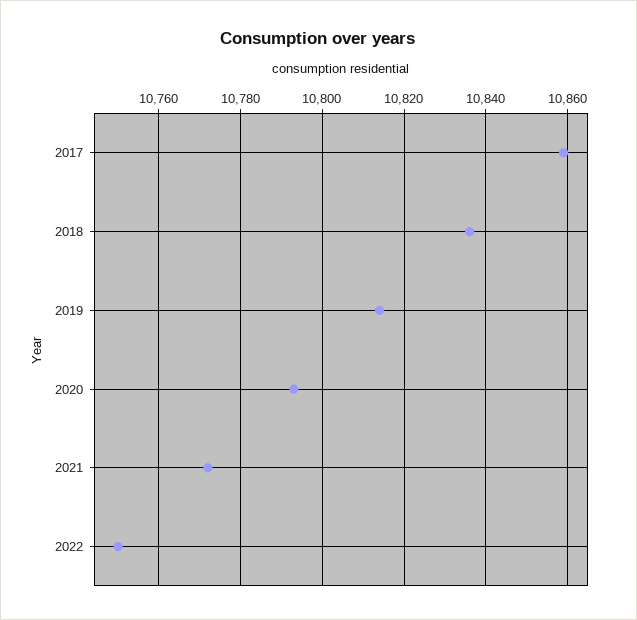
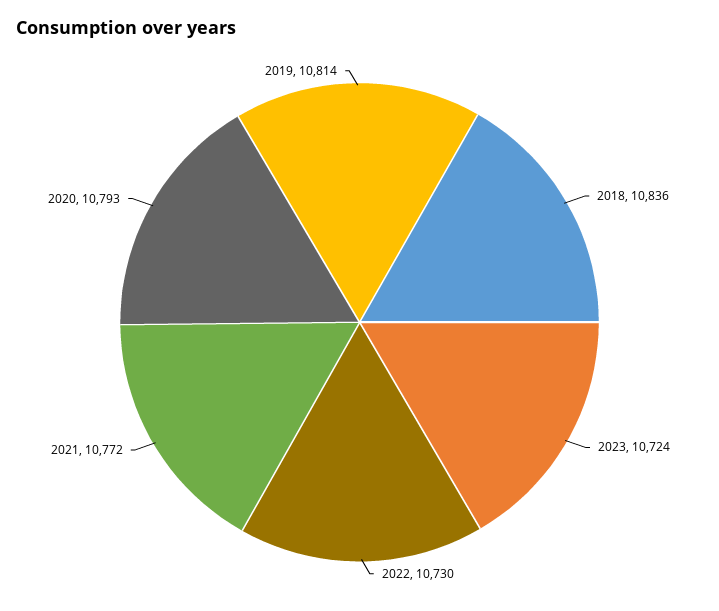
2017: 10860 -> none
2022: 10750 -> 10730
2023: none -> 10724

